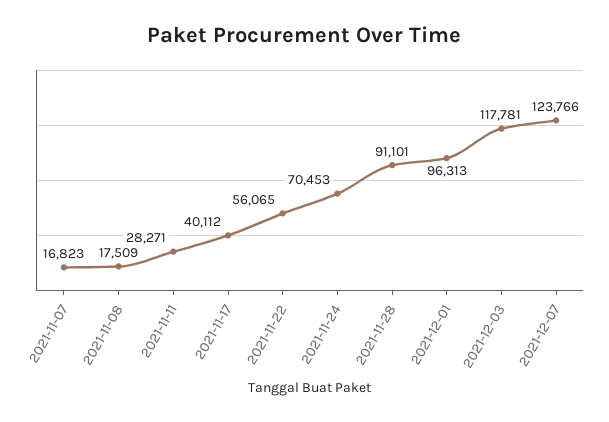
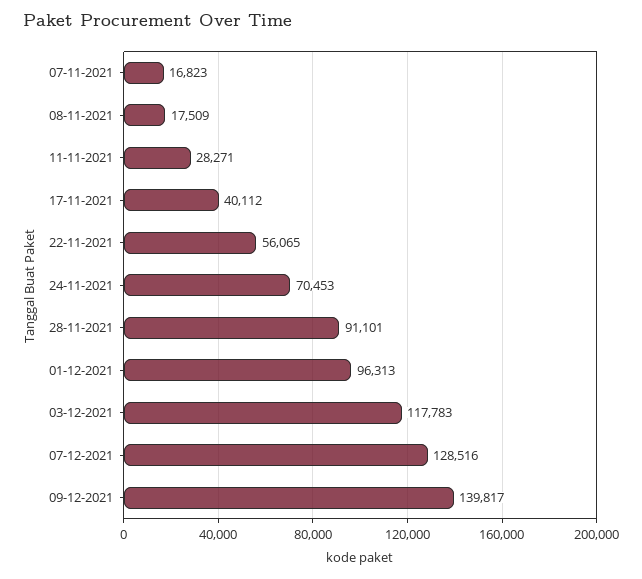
2021-12-03: 117781 -> 117783
2021-12-07: 123766 -> 128516
09-12-2021: none -> 139817

